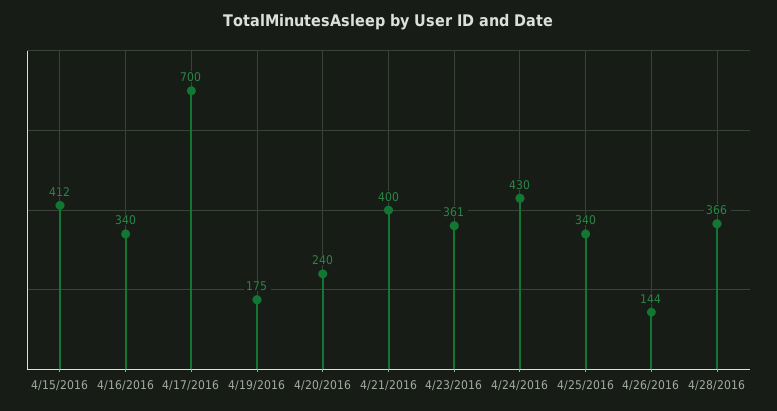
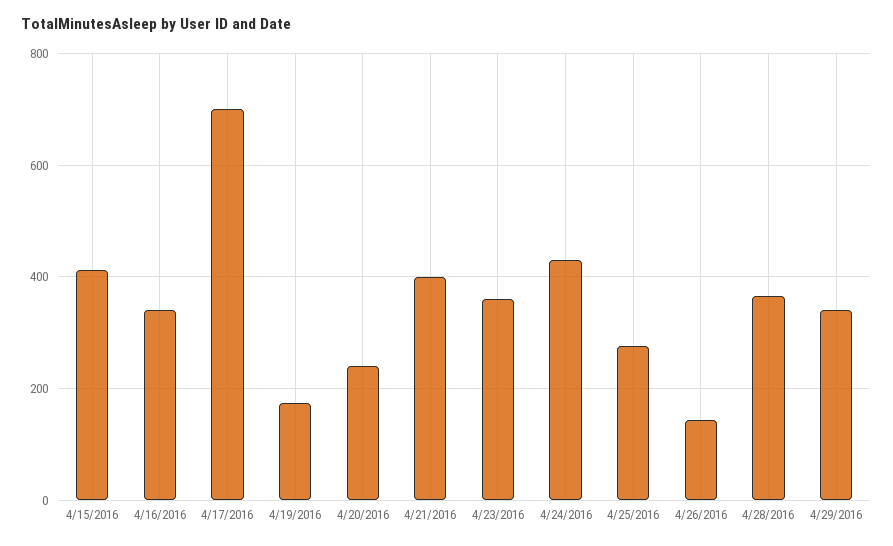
4/25/2016: 340 -> 280
4/29/2016: none -> 340

